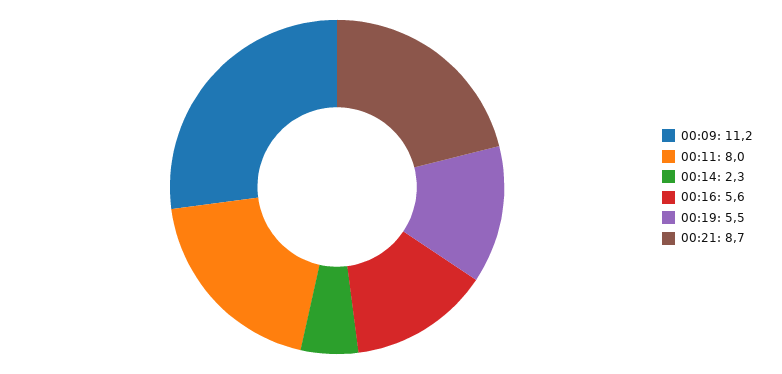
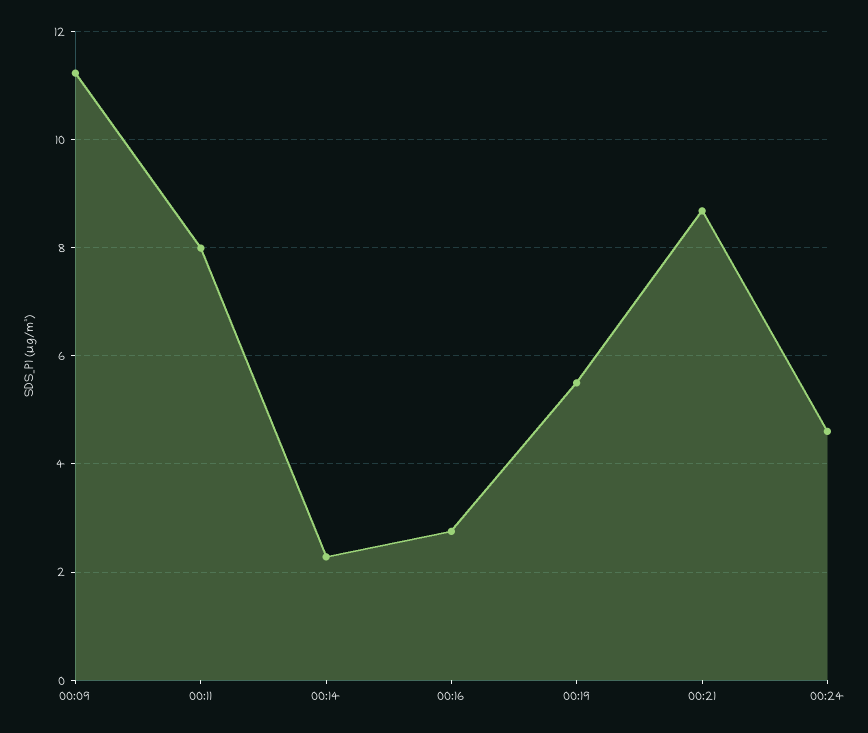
00:16: 5.6 -> 2.8
00:24: none -> 4.6

